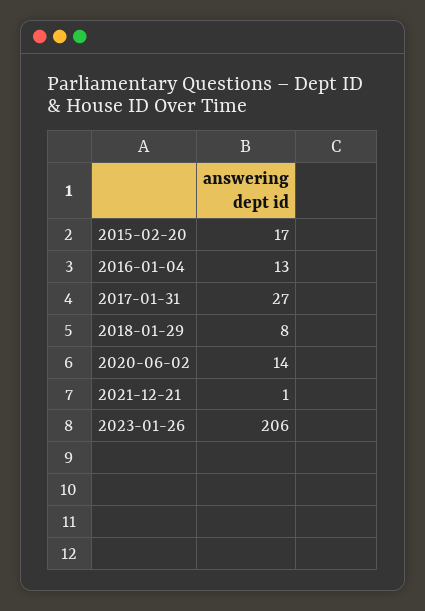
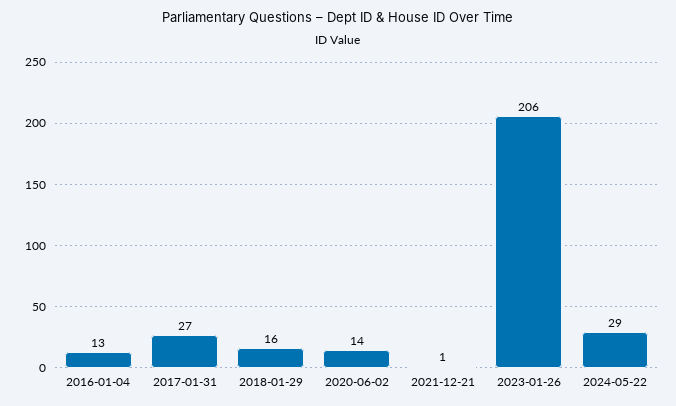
2015-02-20: 17 -> none
2018-01-29: 8 -> 16
2024-05-22: none -> 29

